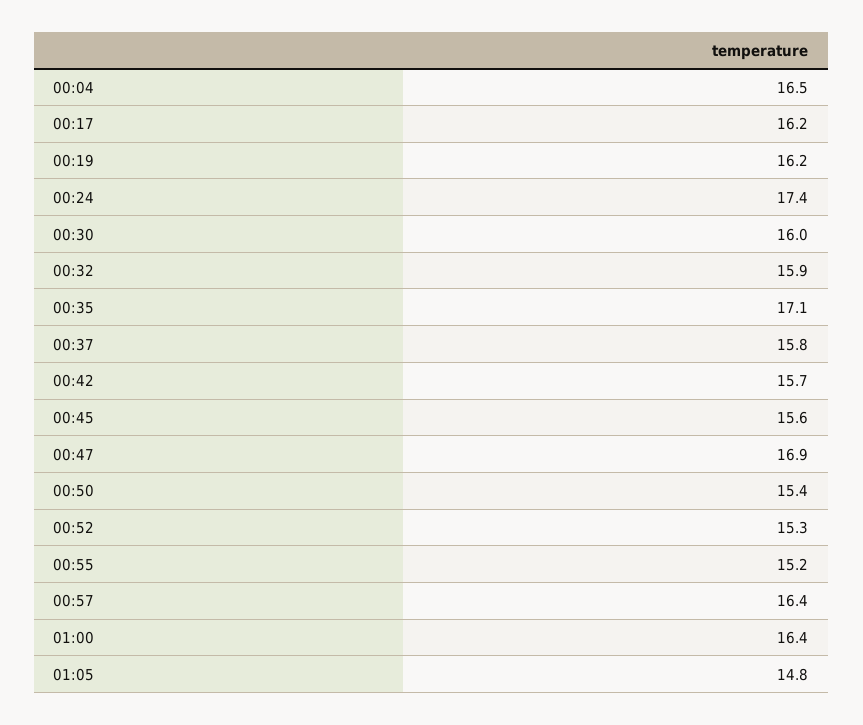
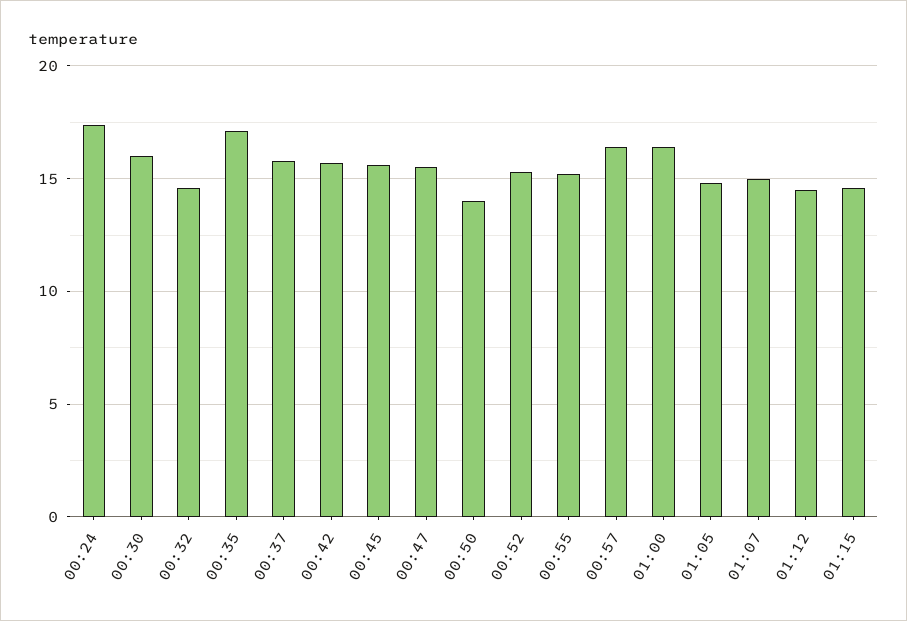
00:04: 16.5 -> none
00:17: 16.2 -> none
00:19: 16.2 -> none
00:32: 15.9 -> 14.5
00:47: 16.9 -> 15.5
00:50: 15.4 -> 14
01:07: none -> 15
01:12: none -> 14.5
01:15: none -> 14.5

